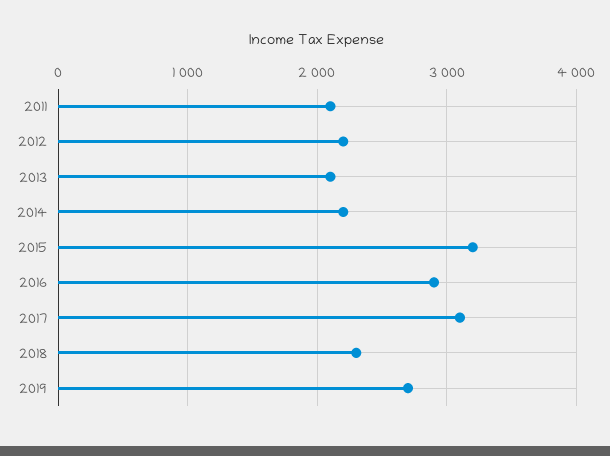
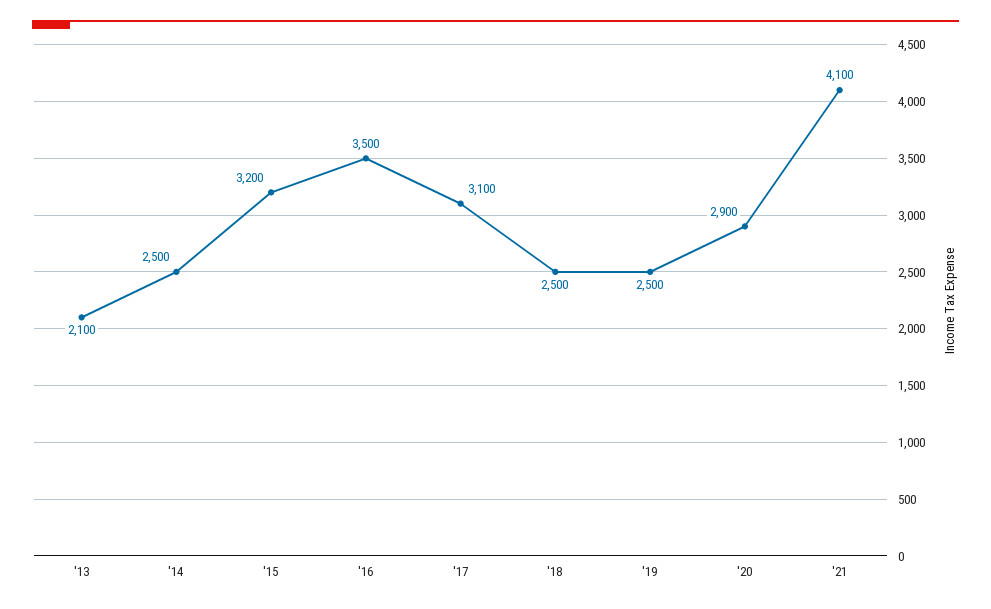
2011: 2100 -> none
2012: 2200 -> none
2014: 2200 -> 2500
2016: 2900 -> 3500
2018: 2300 -> 2500
2019: 2700 -> 2500
'20: none -> 2900
'21: none -> 4100

